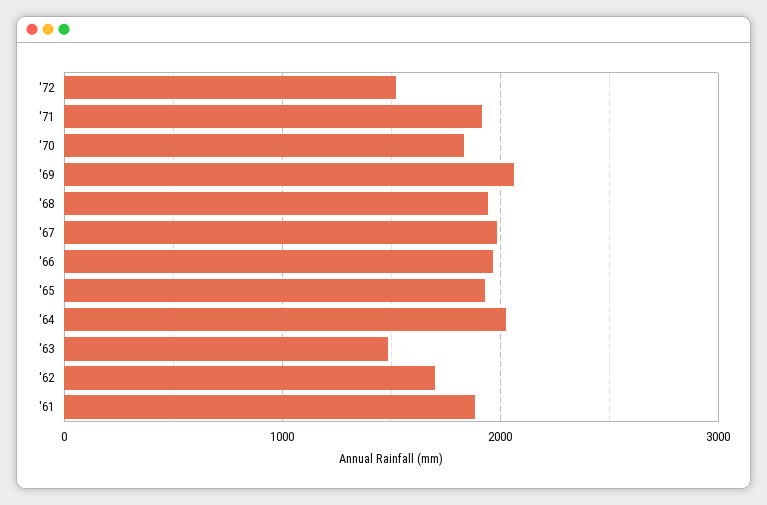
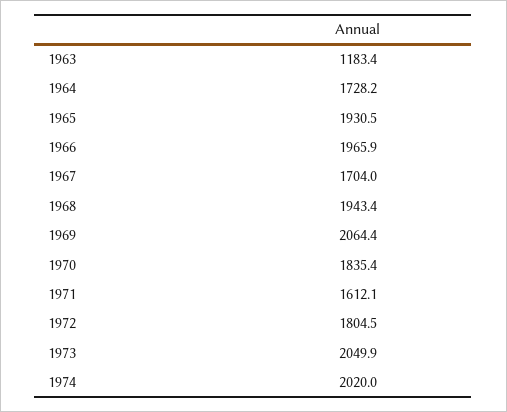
'72: 1500 -> 1804.5
'71: 1900 -> 1612.1
'67: 2000 -> 1704
'64: 2000 -> 1728.2
'63: 1500 -> 1183.4
'62: 1700 -> none
'61: 1900 -> none
1973: none -> 2049.9
1974: none -> 2020

